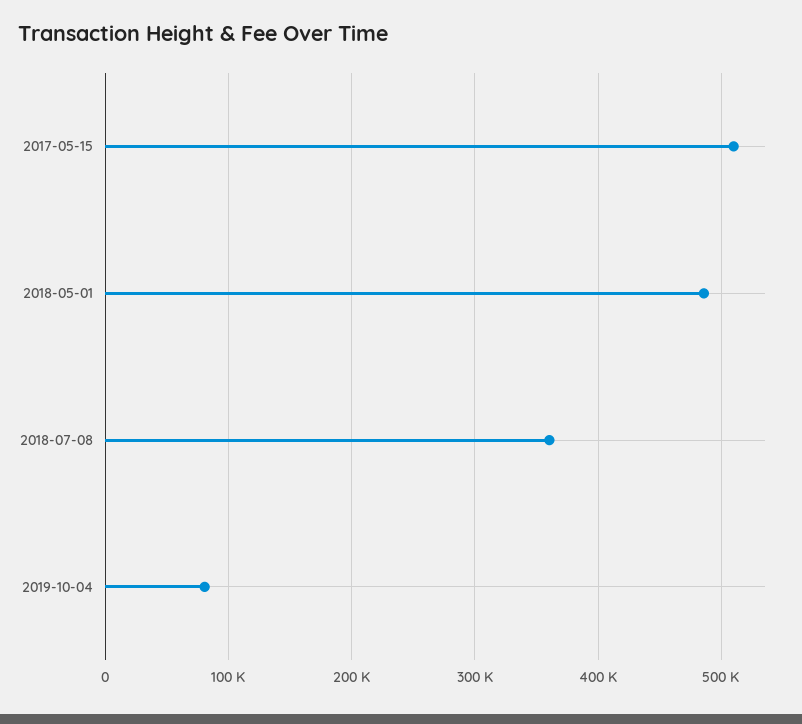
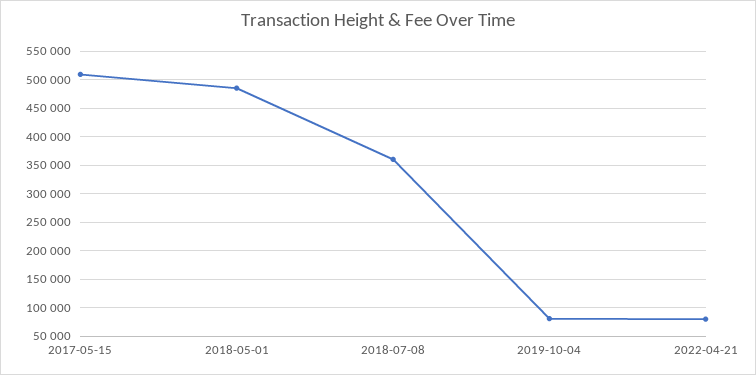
2022-04-21: none -> 75000

